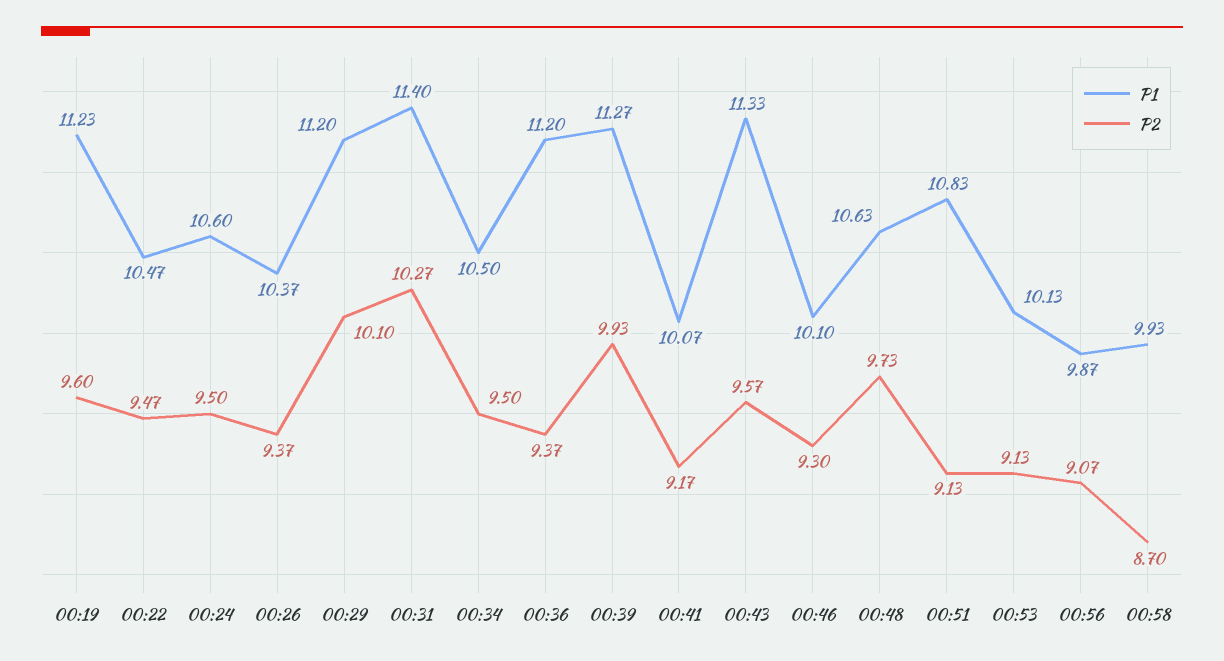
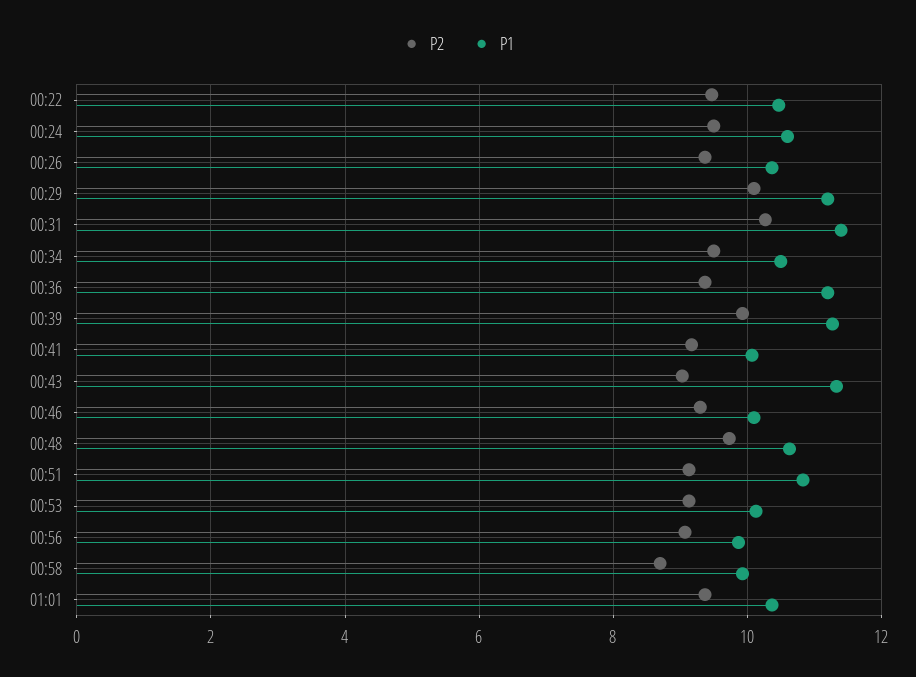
P1, 00:19: 11.23 -> none
P2, 00:19: 9.6 -> none
P2, 00:43: 9.57 -> 9
P2, 01:01: none -> 9.4
P1, 01:01: none -> 10.4

